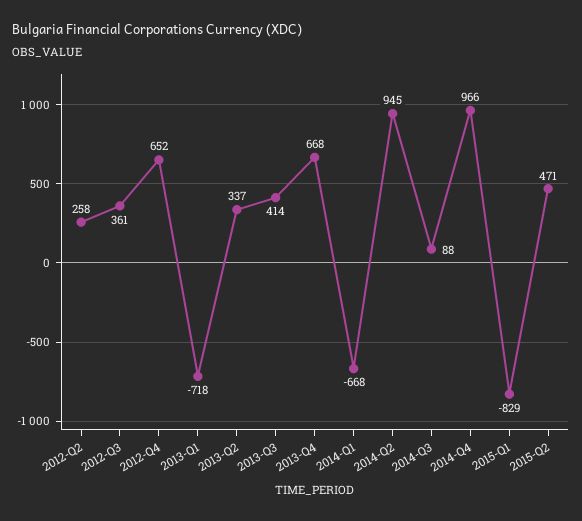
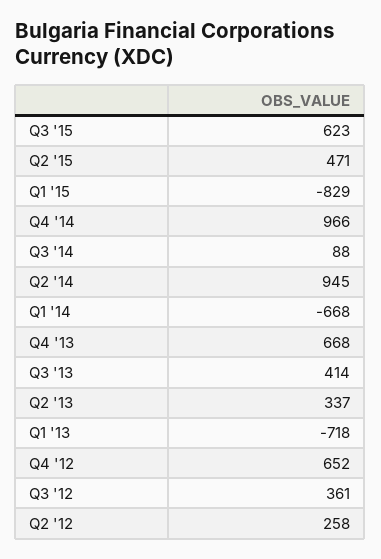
Q3 '15: none -> 623

